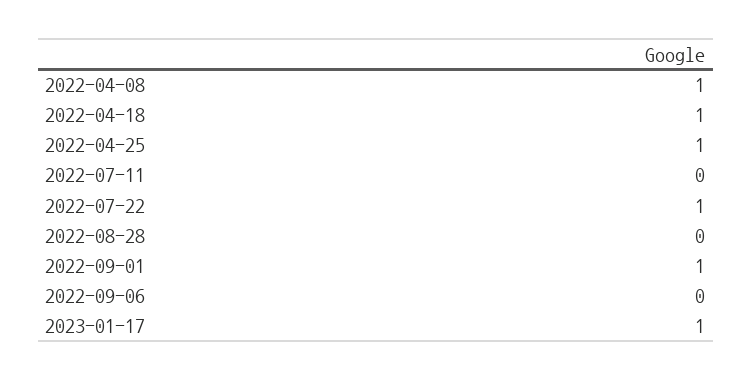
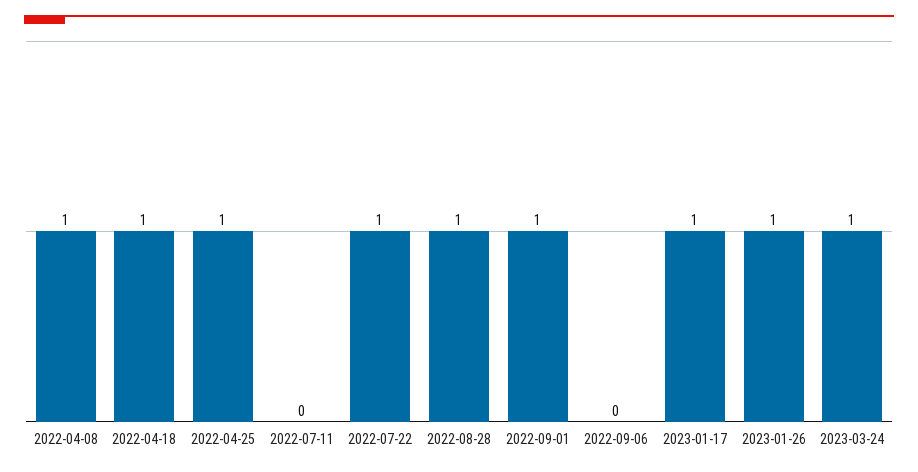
2022-08-28: 0 -> 1
2023-01-26: none -> 1
2023-03-24: none -> 1

